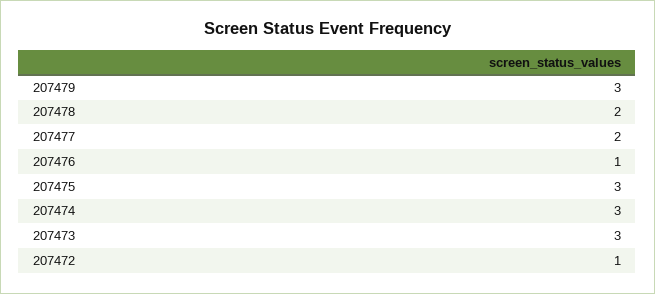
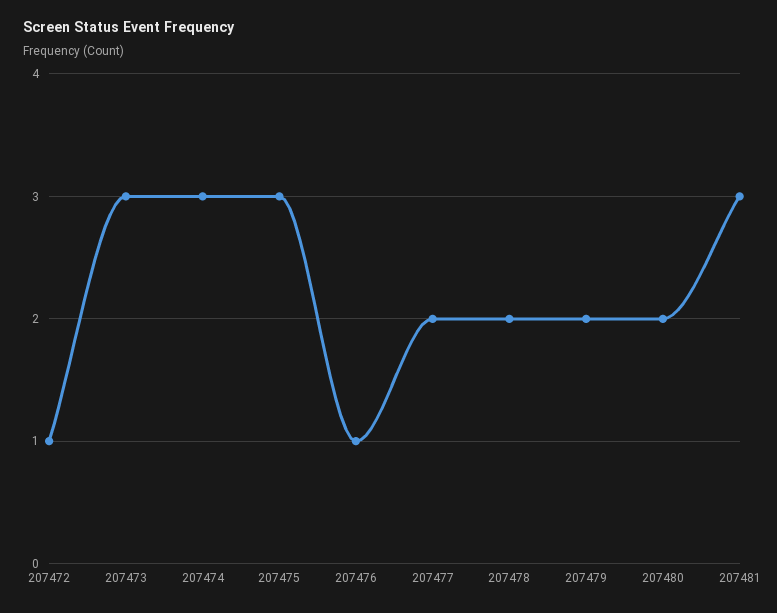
207479: 3 -> 2
207480: none -> 2
207481: none -> 3

